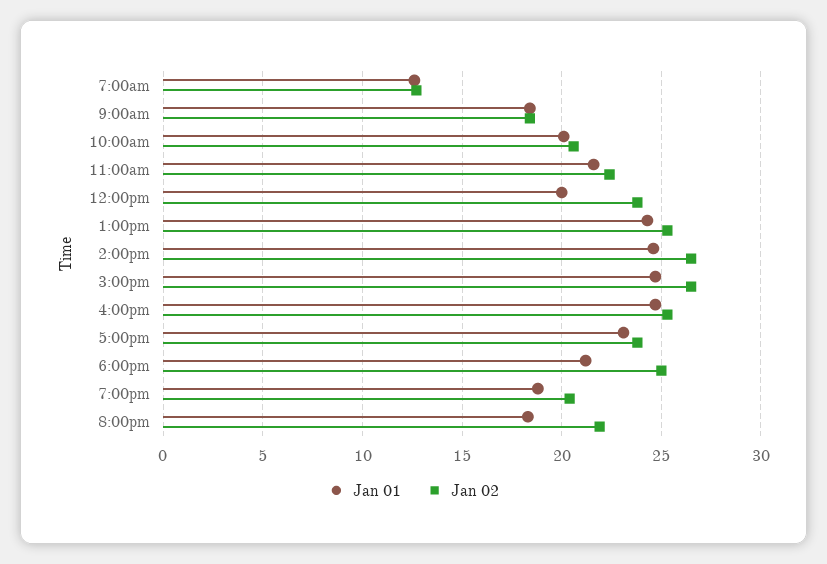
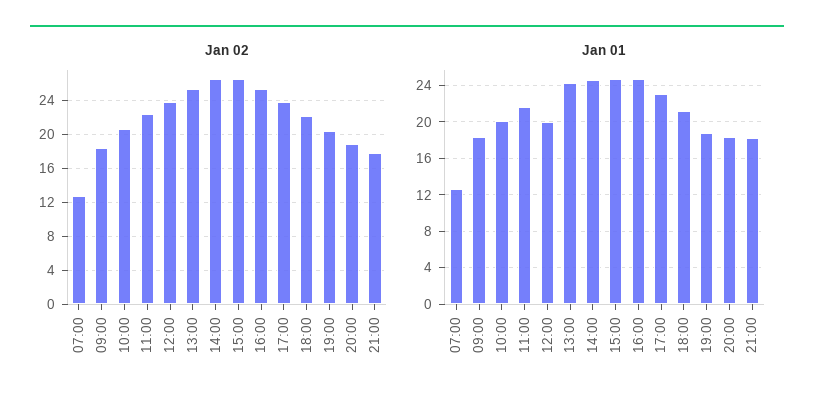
Jan 02, 6:00pm: 25 -> 22
Jan 02, 8:00pm: 22 -> 19
Jan 02, 21:00: none -> 18
Jan 01, 21:00: none -> 18

